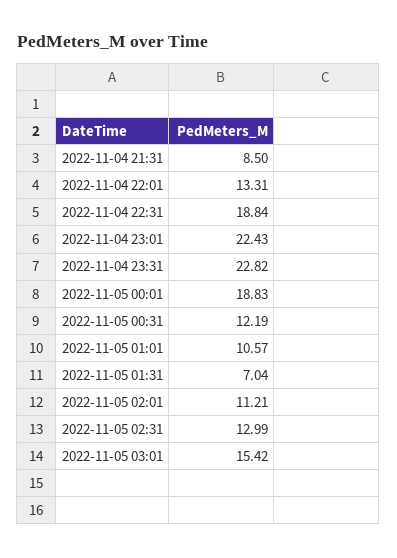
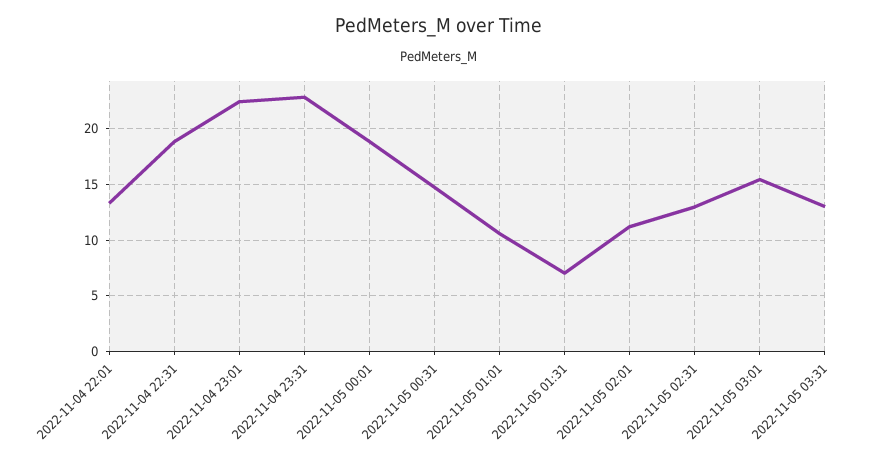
2022-11-04 21:31: 8.5 -> none
2022-11-05 00:31: 12.19 -> 15
2022-11-05 03:31: none -> 13

